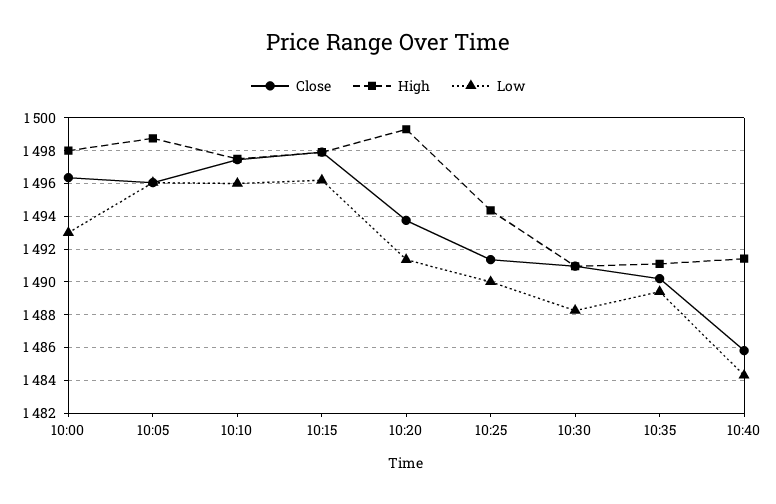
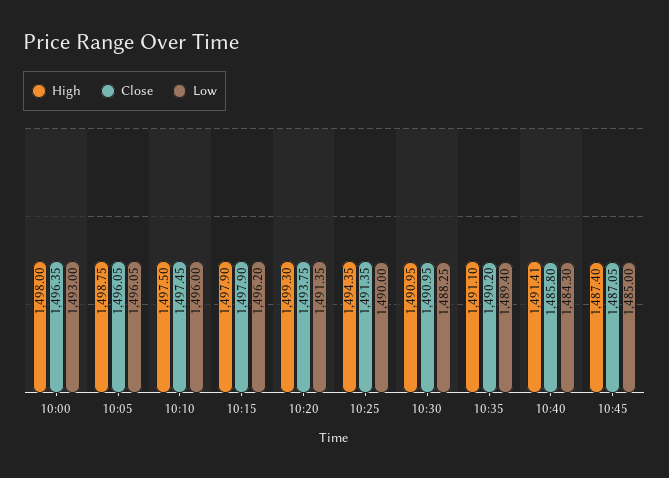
High, 10:45: none -> 1487.4
Close, 10:45: none -> 1487.05
Low, 10:45: none -> 1485

